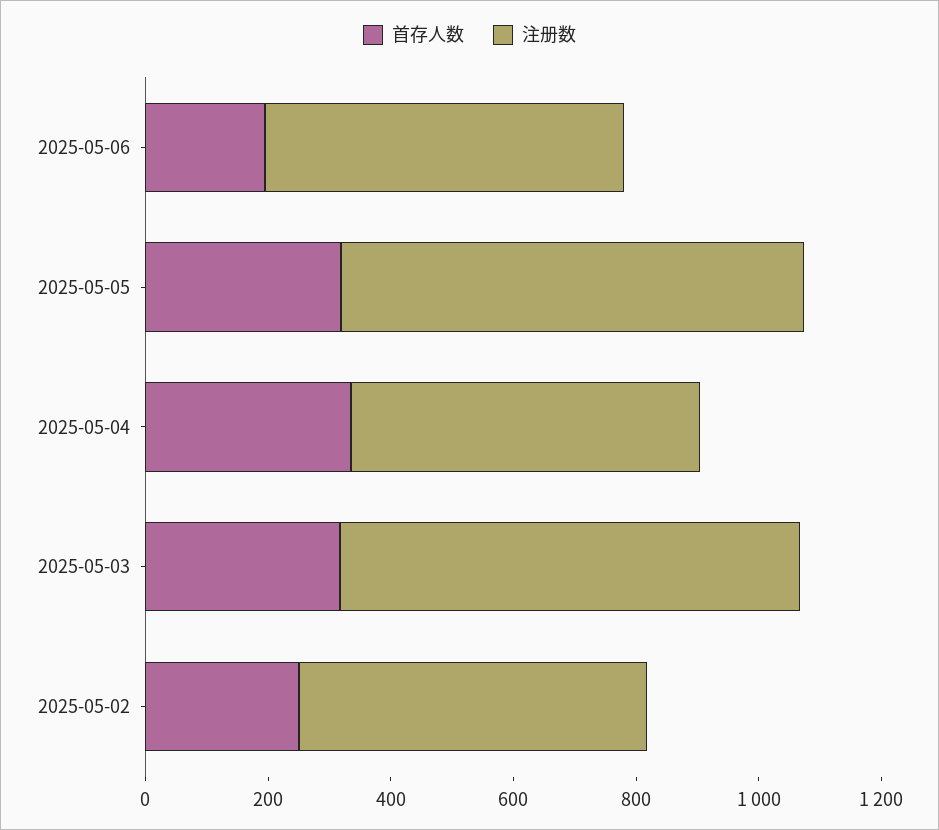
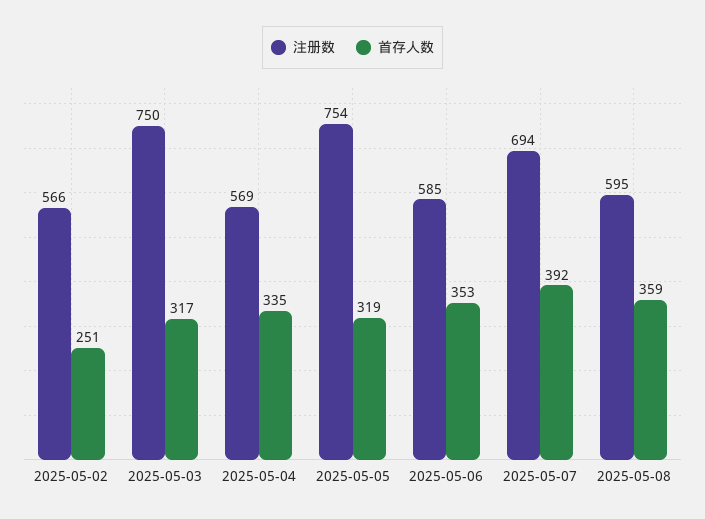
首存人数, 2025-05-06: 200 -> 353
注册数, 2025-05-07: none -> 694
首存人数, 2025-05-07: none -> 392
注册数, 2025-05-08: none -> 595
首存人数, 2025-05-08: none -> 359

